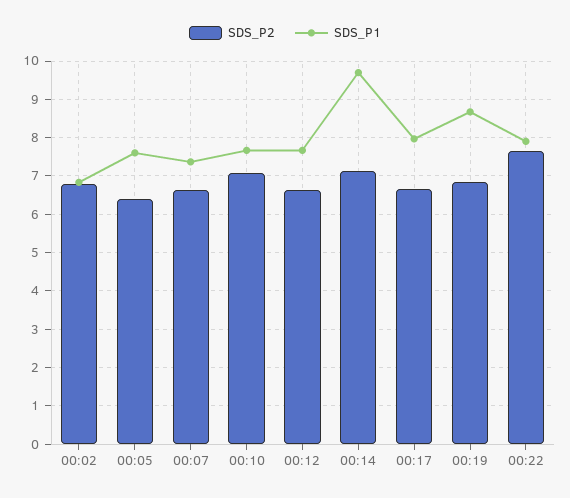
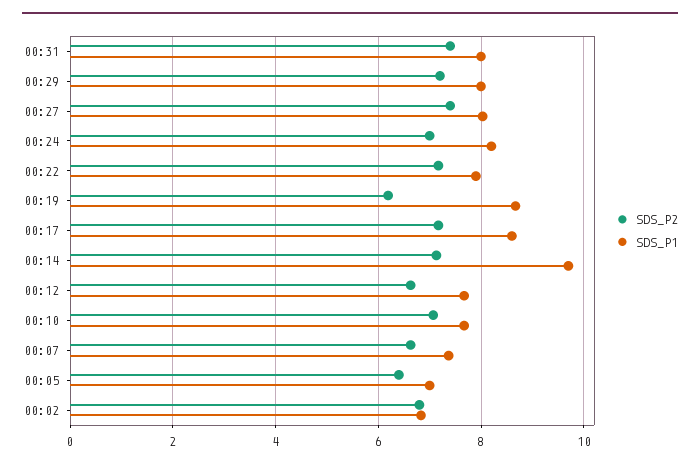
SDS_P1, 00:05: 7.6 -> 7
SDS_P2, 00:17: 6.6 -> 7.2
SDS_P1, 00:17: 8 -> 8.6
SDS_P2, 00:19: 6.8 -> 6.2
SDS_P2, 00:22: 7.6 -> 7.2
SDS_P2, 00:31: none -> 7.4
SDS_P1, 00:31: none -> 8
SDS_P2, 00:29: none -> 7.2
SDS_P1, 00:29: none -> 8
SDS_P2, 00:27: none -> 7.4
SDS_P1, 00:27: none -> 8
SDS_P2, 00:24: none -> 7
SDS_P1, 00:24: none -> 8.2

